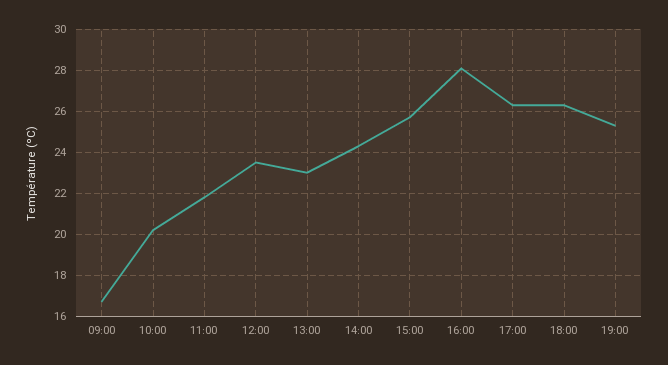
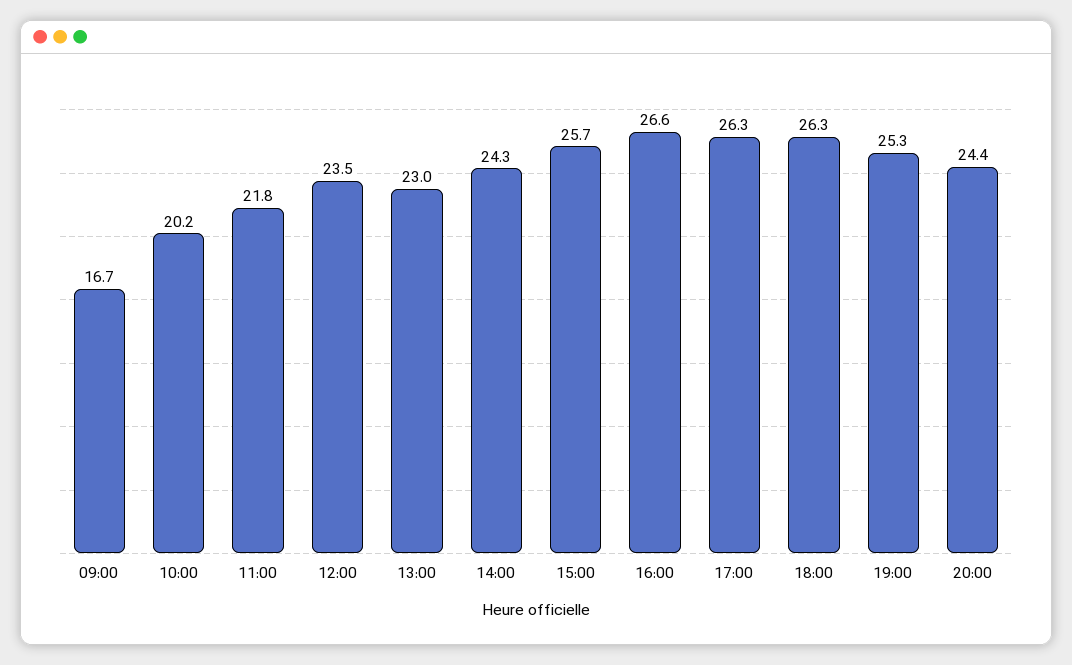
16:00: 28 -> 26.6
20:00: none -> 24.4

